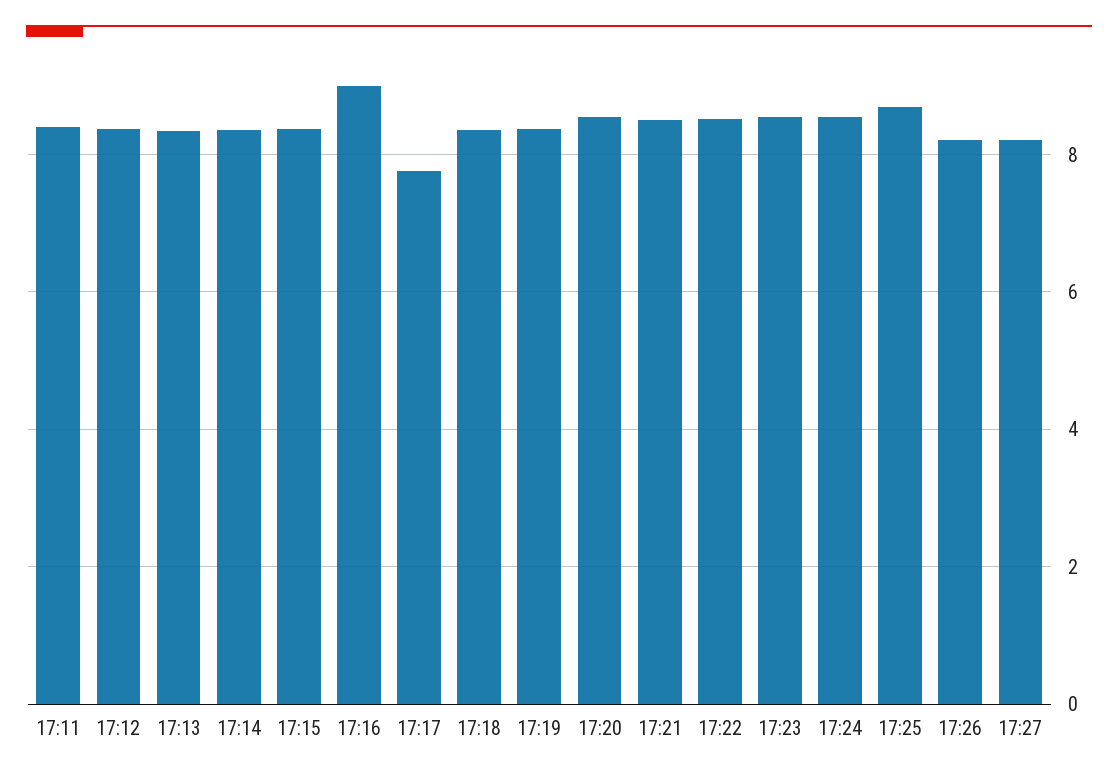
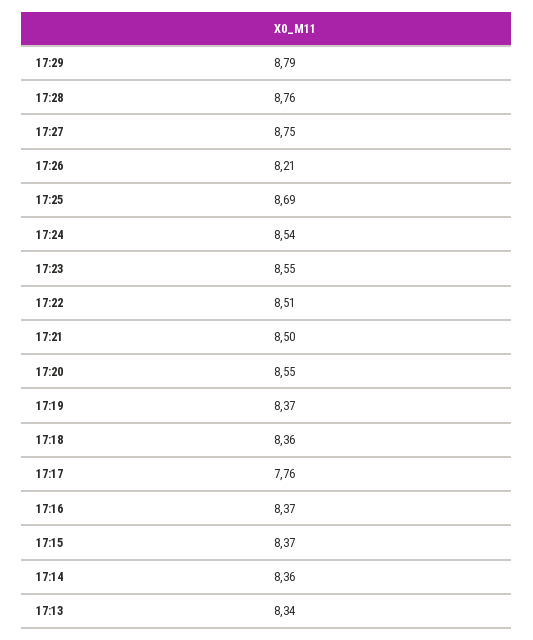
17:11: 8.4 -> none
17:12: 8.4 -> none
17:16: 9 -> 8.37
17:27: 8.2 -> 8.75
17:29: none -> 8.79
17:28: none -> 8.76

